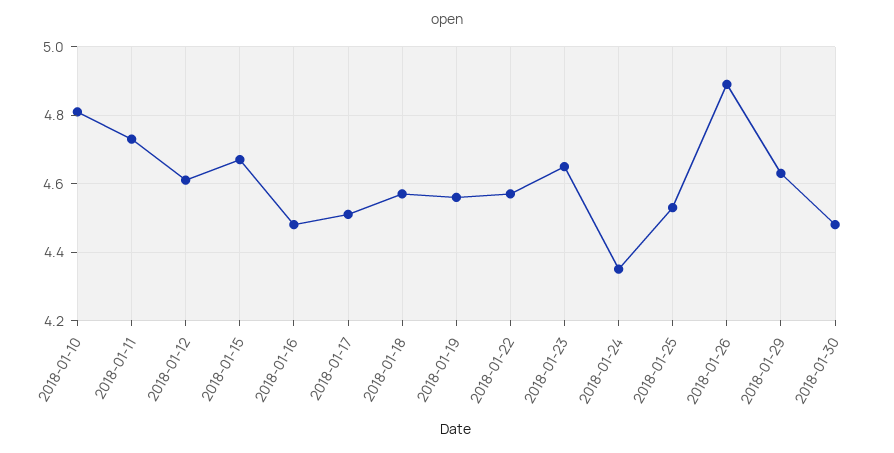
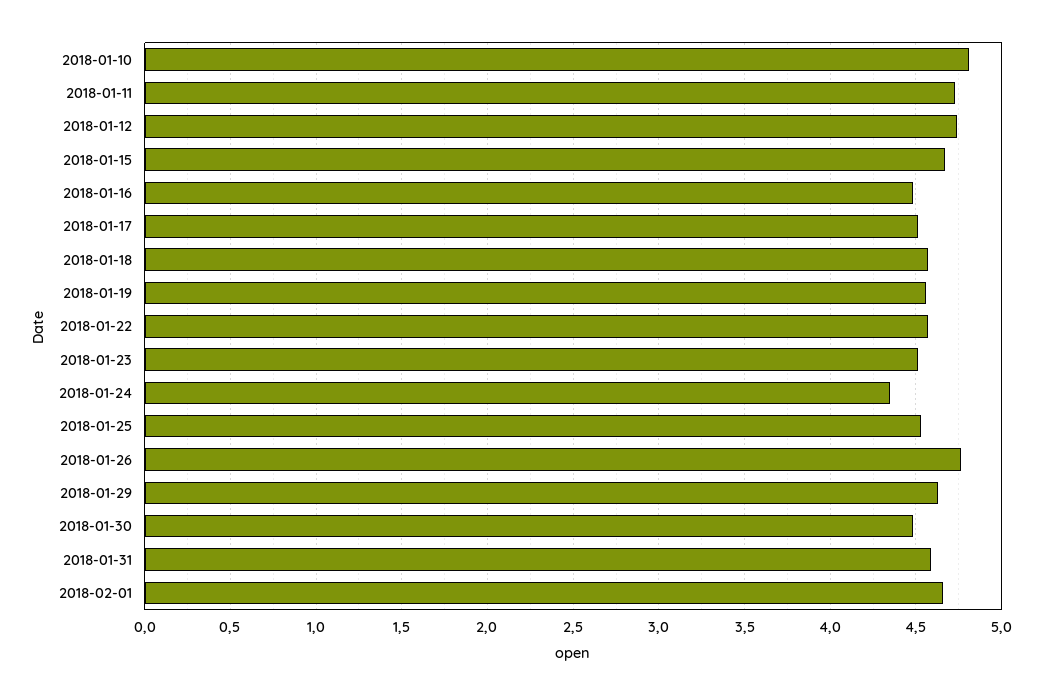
2018-01-12: 4.6 -> 4.75
2018-01-23: 4.65 -> 4.5
2018-01-26: 4.9 -> 4.75
2018-01-31: none -> 4.6
2018-02-01: none -> 4.65

